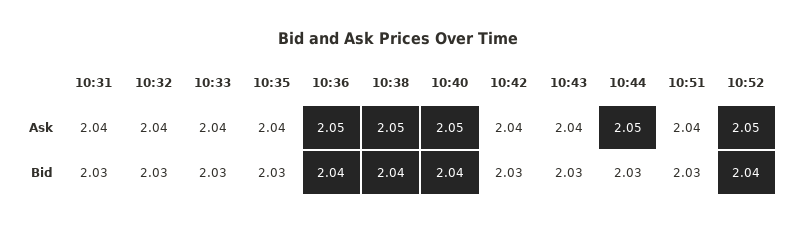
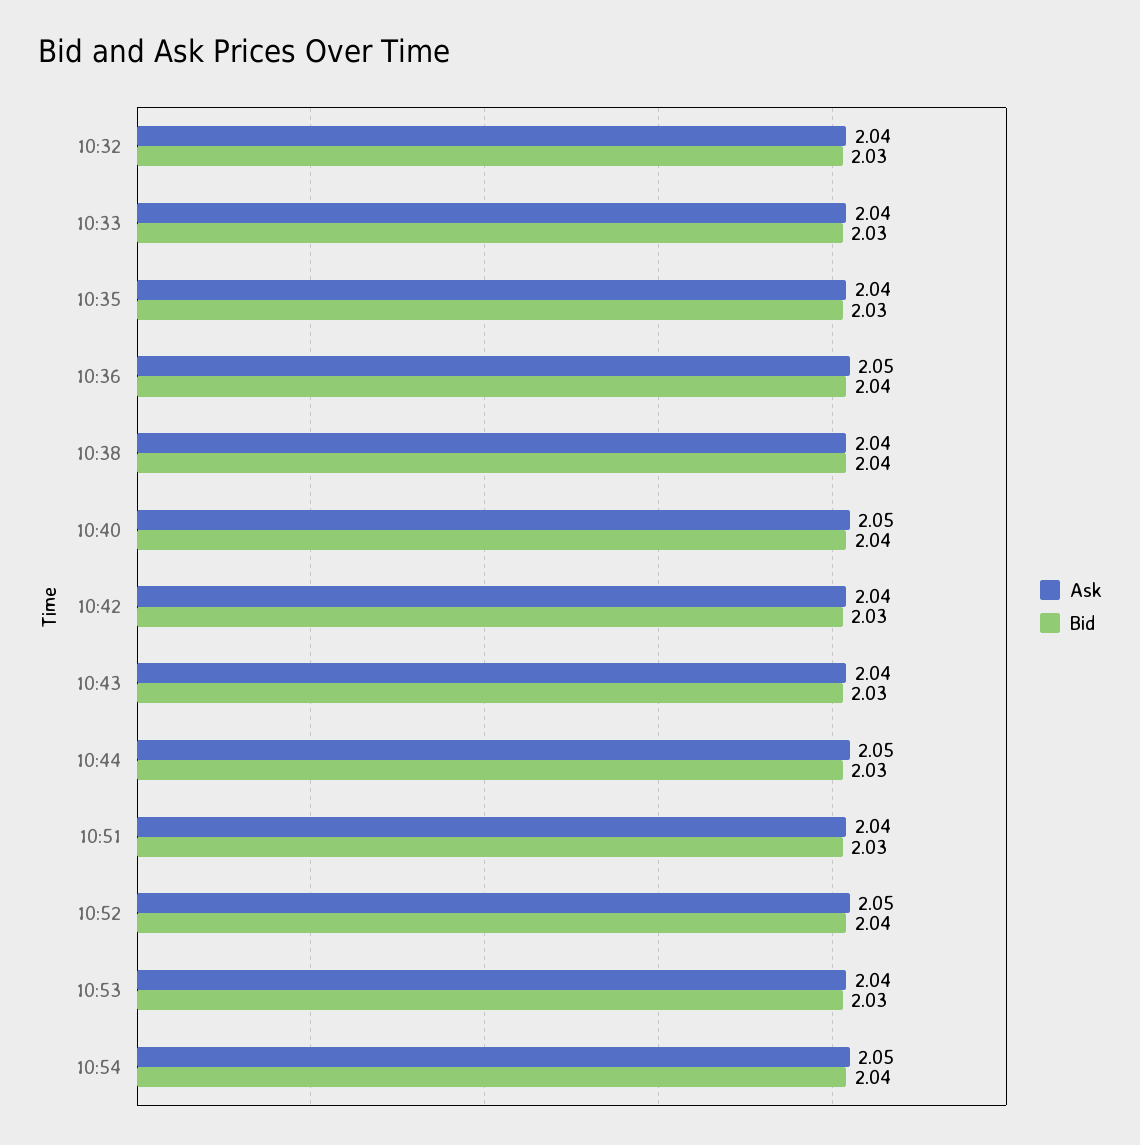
Ask, 10:31: 2.04 -> none
Ask, 10:38: 2.05 -> 2.04
Bid, 10:31: 2.03 -> none
Ask, 10:53: none -> 2.04
Bid, 10:53: none -> 2.03
Ask, 10:54: none -> 2.05
Bid, 10:54: none -> 2.04

